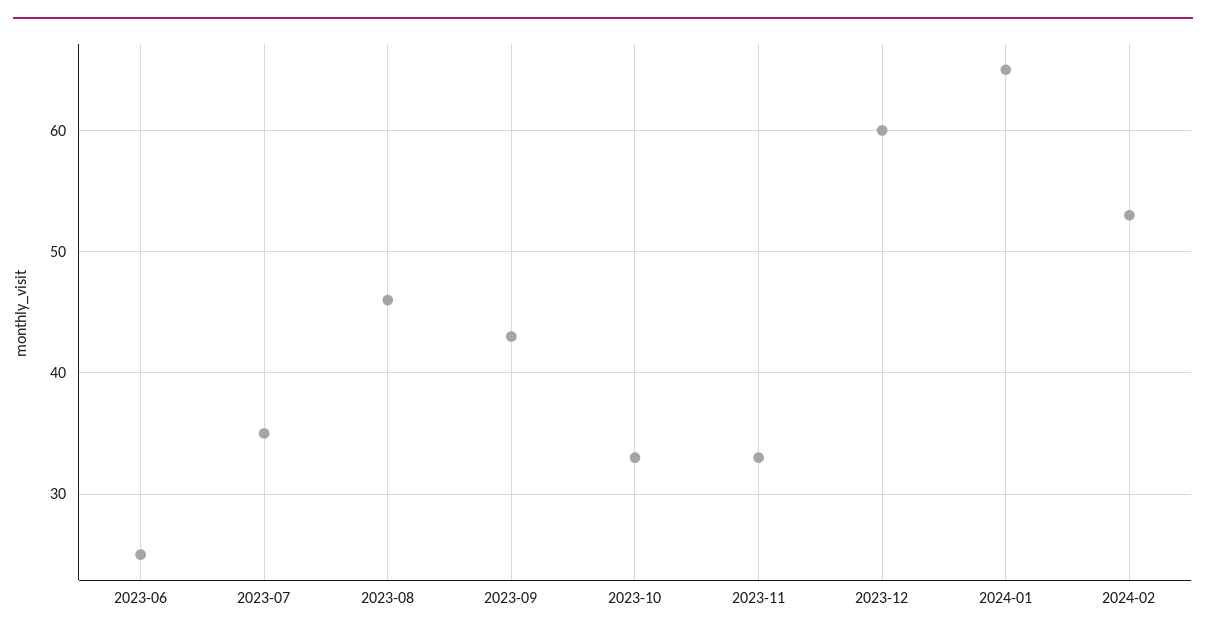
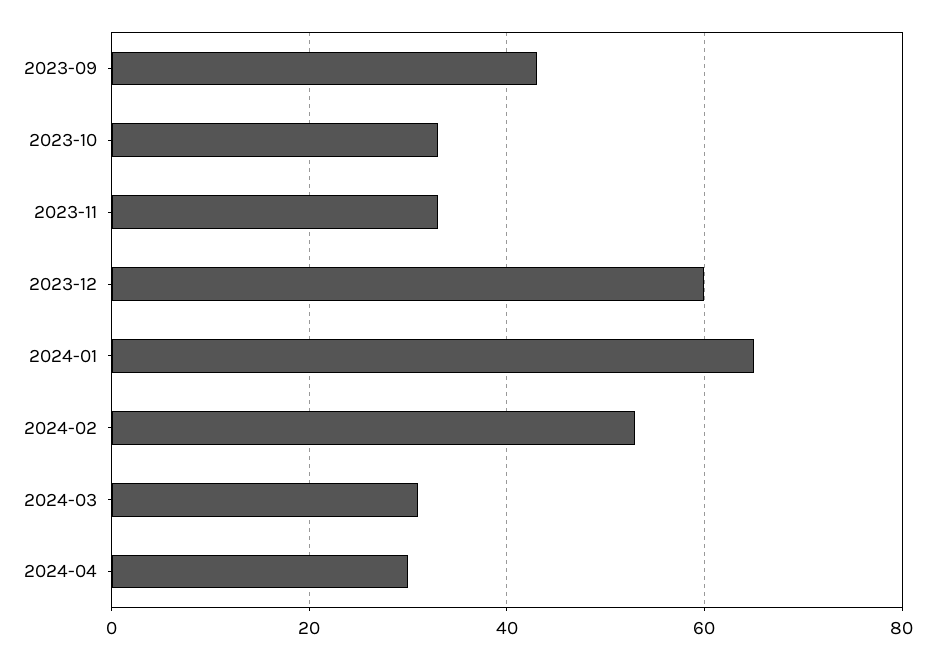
2023-06: 25 -> none
2023-07: 35 -> none
2023-08: 46 -> none
2024-03: none -> 30
2024-04: none -> 30

